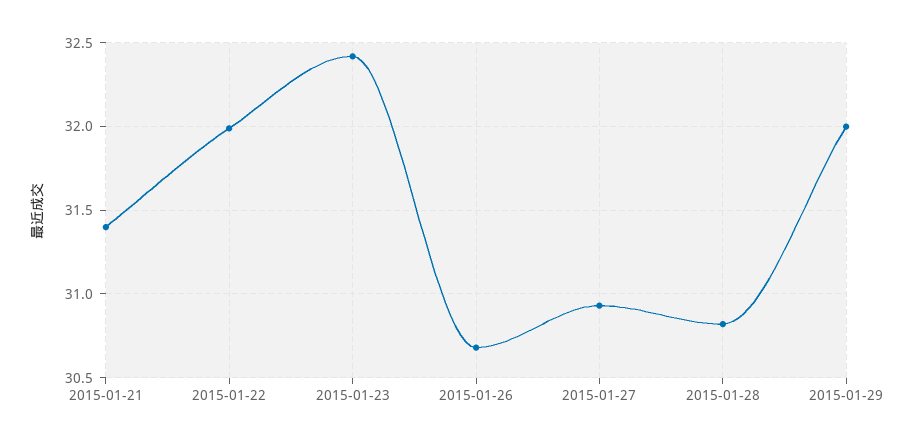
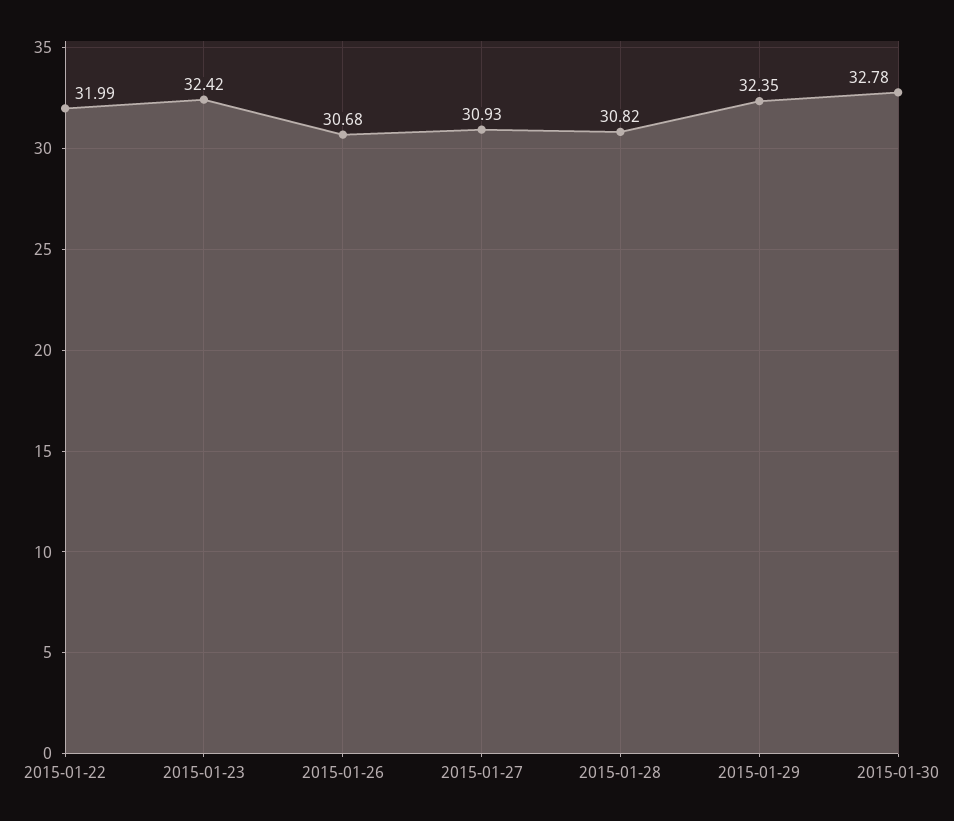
2015-01-21: 31.4 -> none
2015-01-29: 32 -> 32.35
2015-01-30: none -> 32.78

